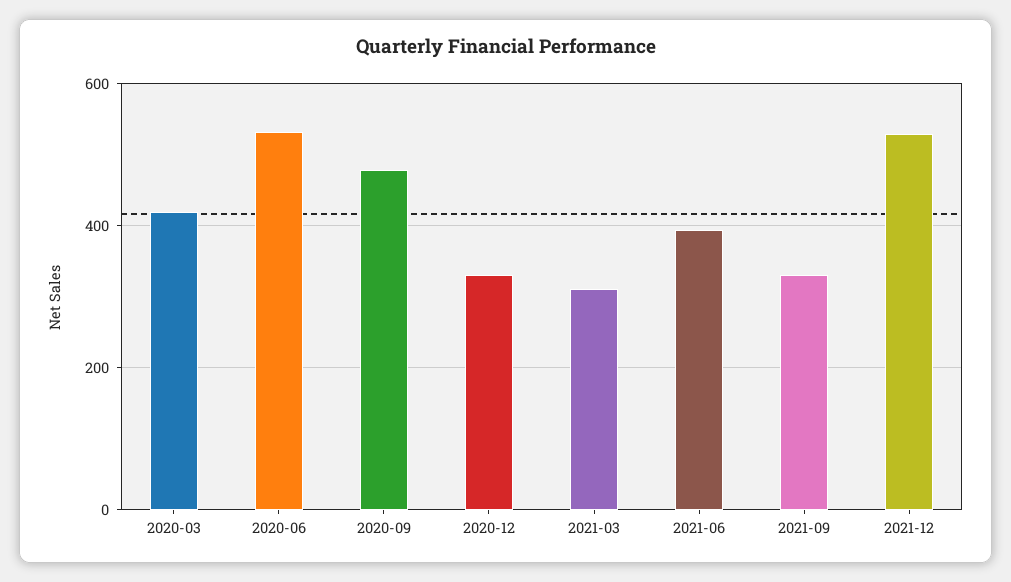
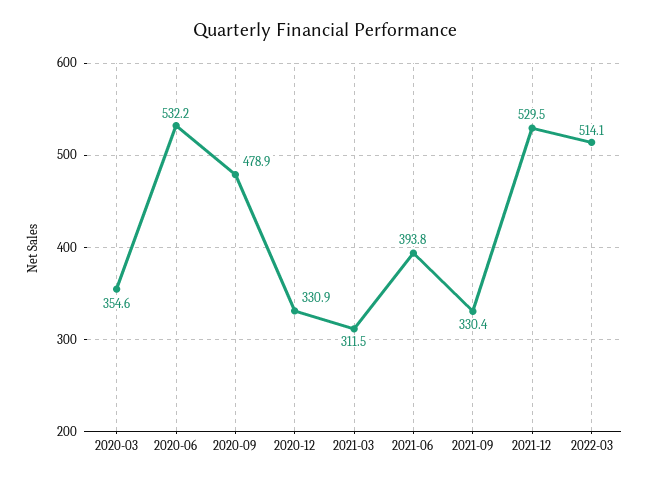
2020-03: 420 -> 354.6
2022-03: none -> 514.1

